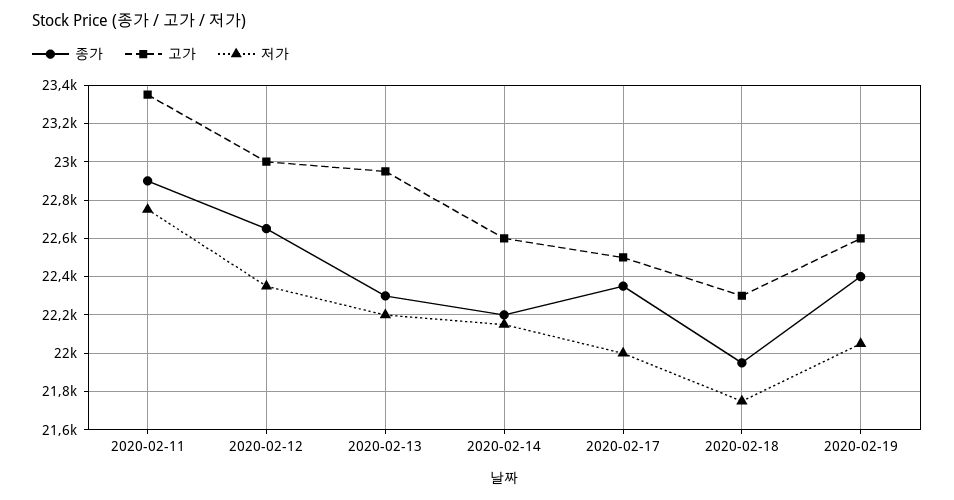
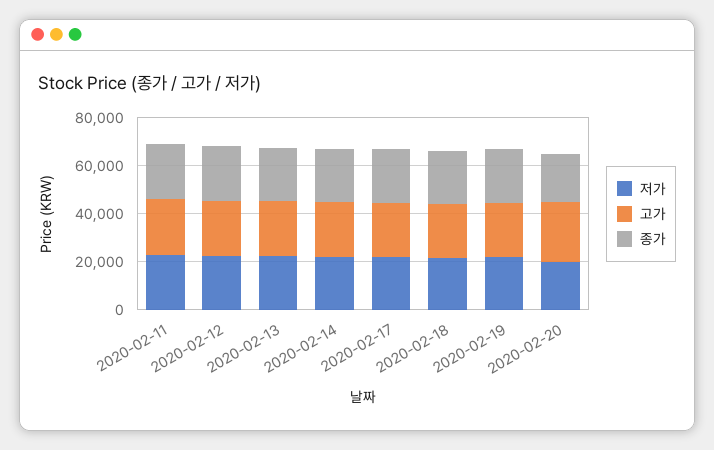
저가, 2020-02-20: none -> 20000
고가, 2020-02-20: none -> 25000
종가, 2020-02-20: none -> 20000

